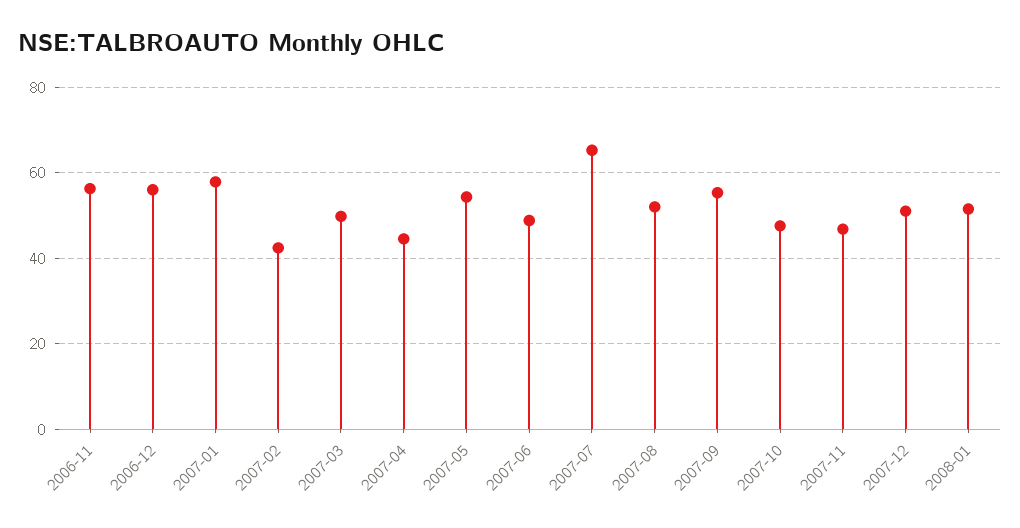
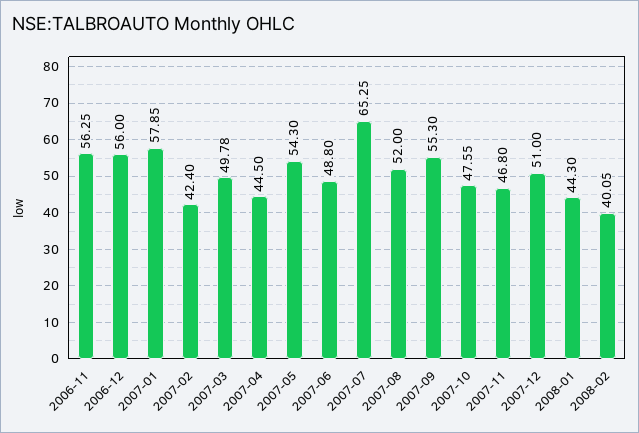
2008-01: 52 -> 44.3
2008-02: none -> 40.05

